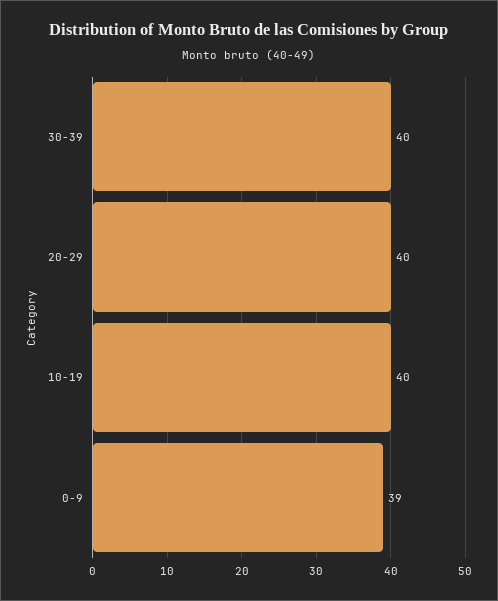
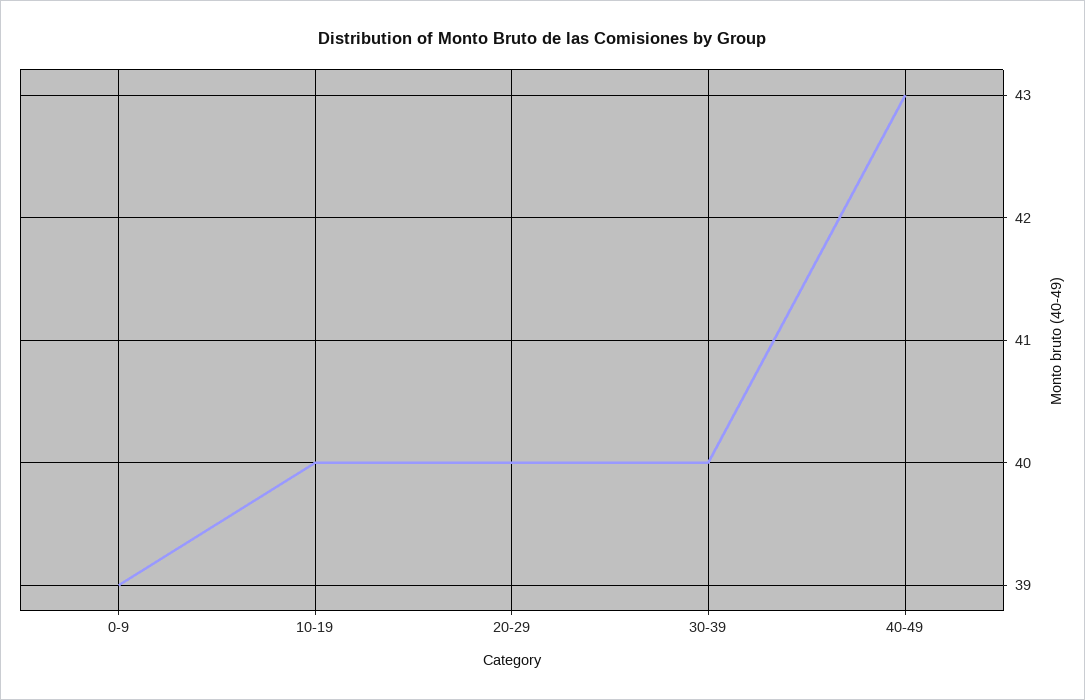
40-49: none -> 43

